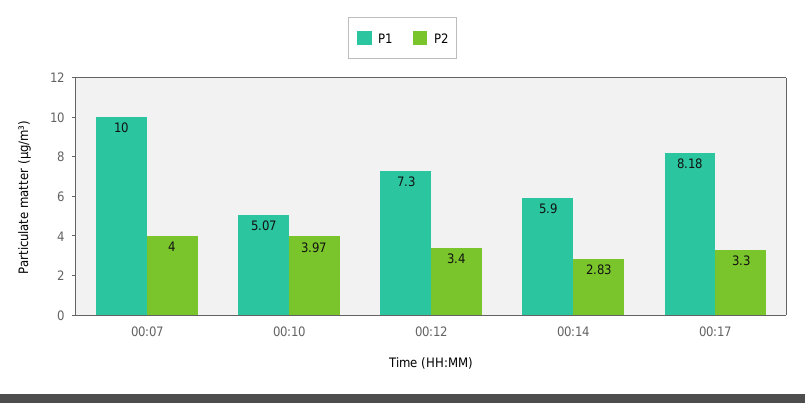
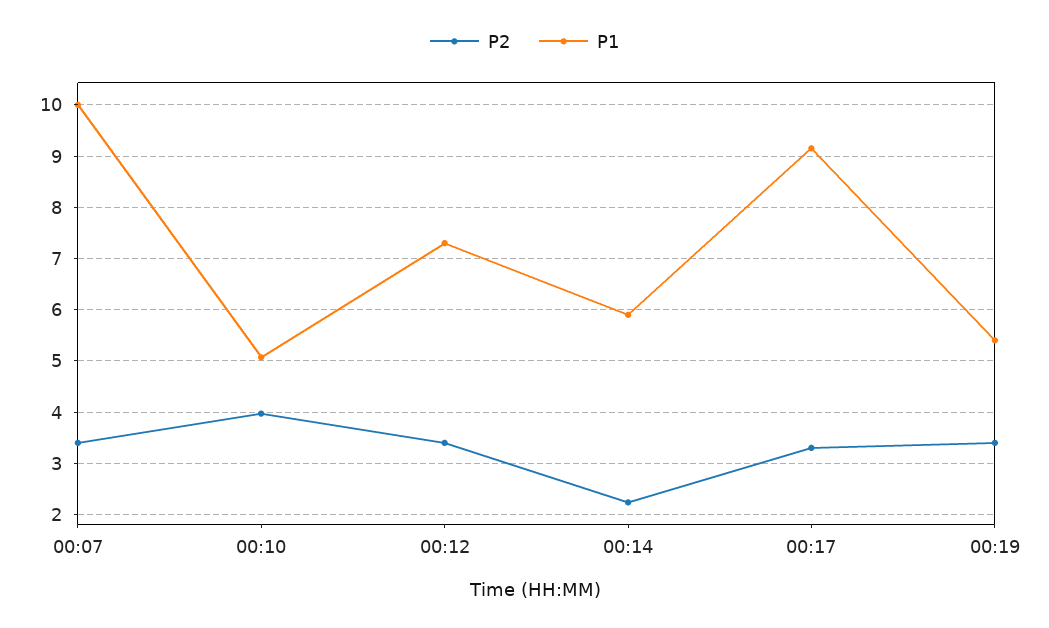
P2, 00:07: 4 -> 3.4
P2, 00:14: 2.83 -> 2.2
P1, 00:17: 8.18 -> 9.2
P2, 00:19: none -> 3.4
P1, 00:19: none -> 5.4

